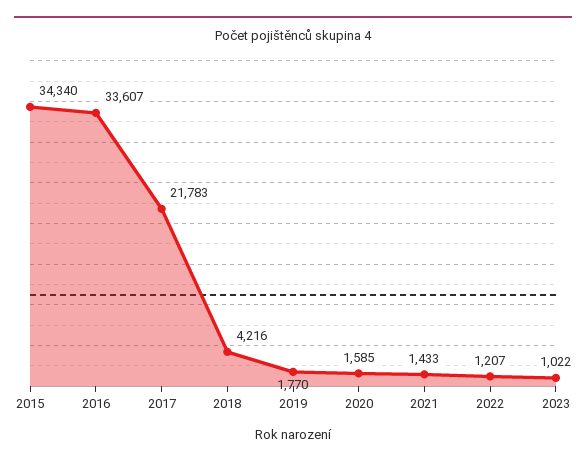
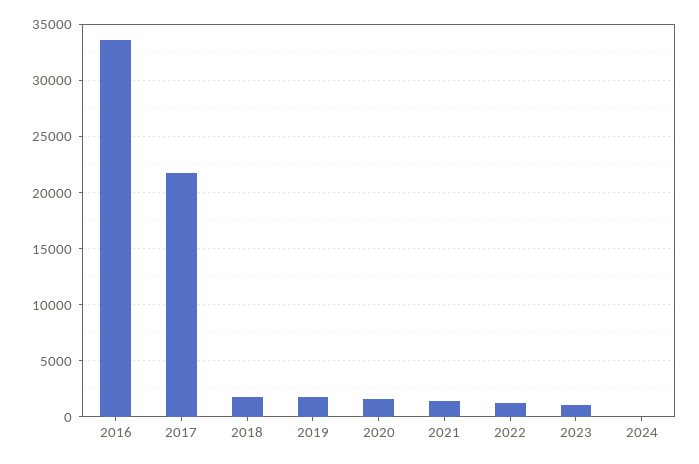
2015: 34340 -> none
2018: 4216 -> 2000
2024: none -> 0

